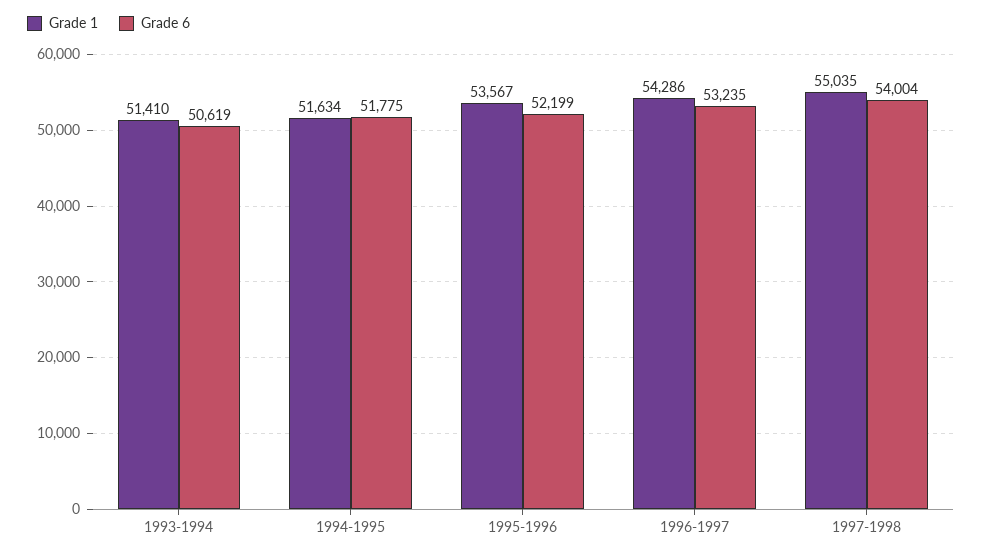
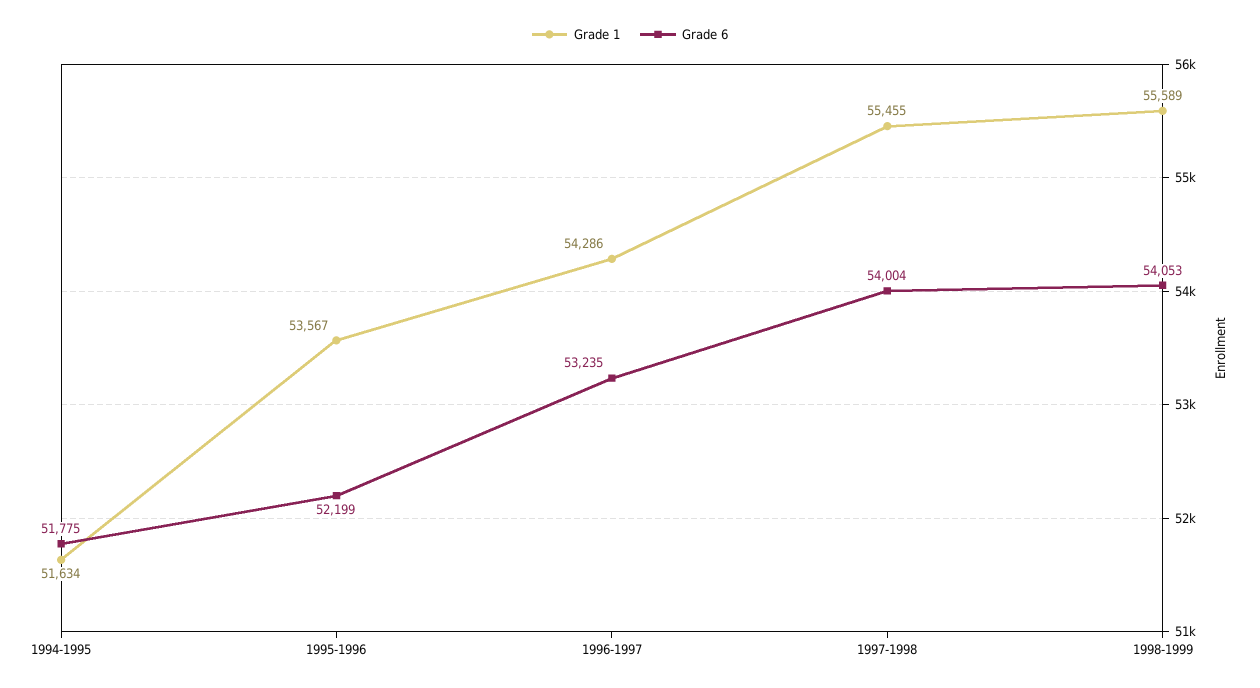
Grade 1, 1993-1994: 51410 -> none
Grade 6, 1993-1994: 50619 -> none
Grade 1, 1997-1998: 55035 -> 55455
Grade 1, 1998-1999: none -> 55589
Grade 6, 1998-1999: none -> 54053

